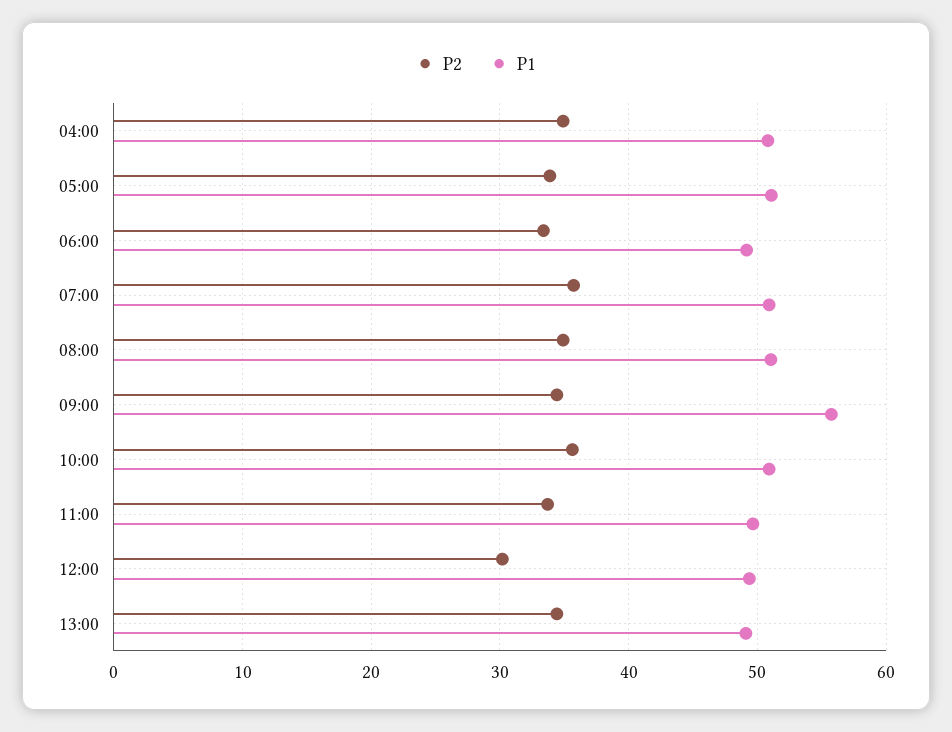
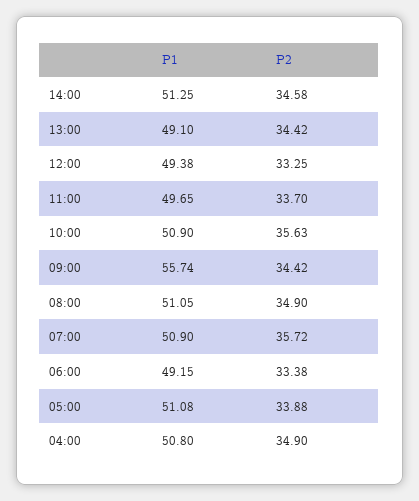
P2, 12:00: 30 -> 33.25
P1, 14:00: none -> 51.25
P2, 14:00: none -> 34.58

